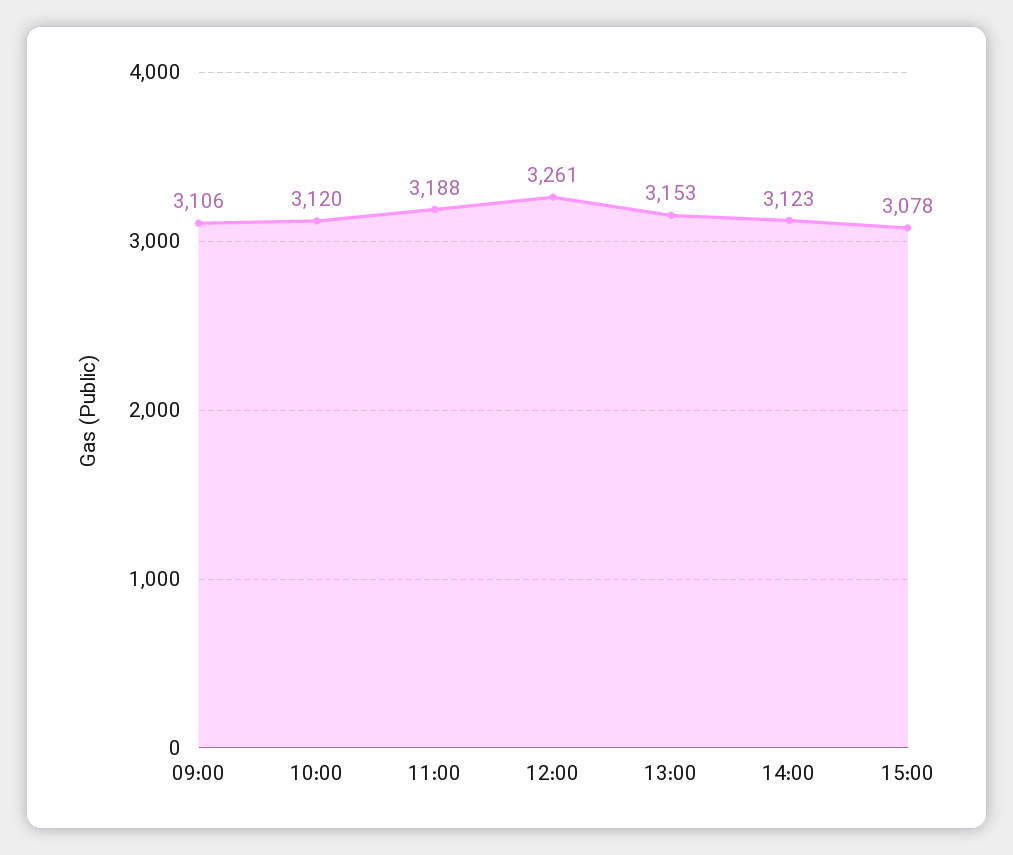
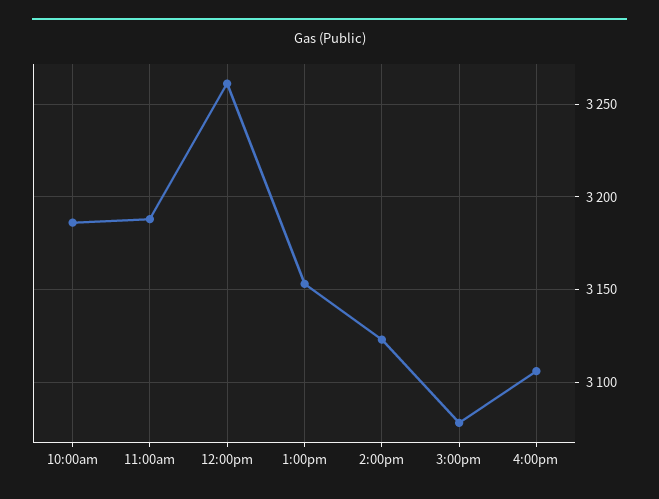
09:00: 3106 -> none
10:00: 3120 -> 3185
4:00pm: none -> 3105

